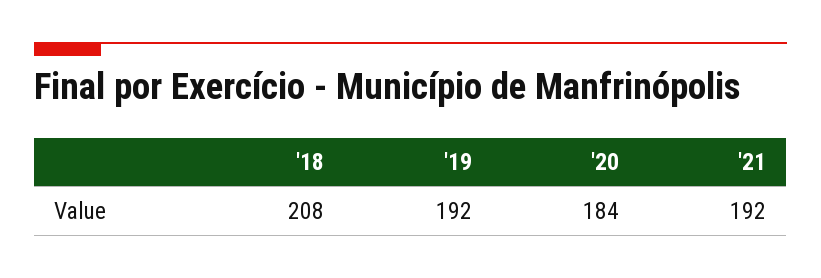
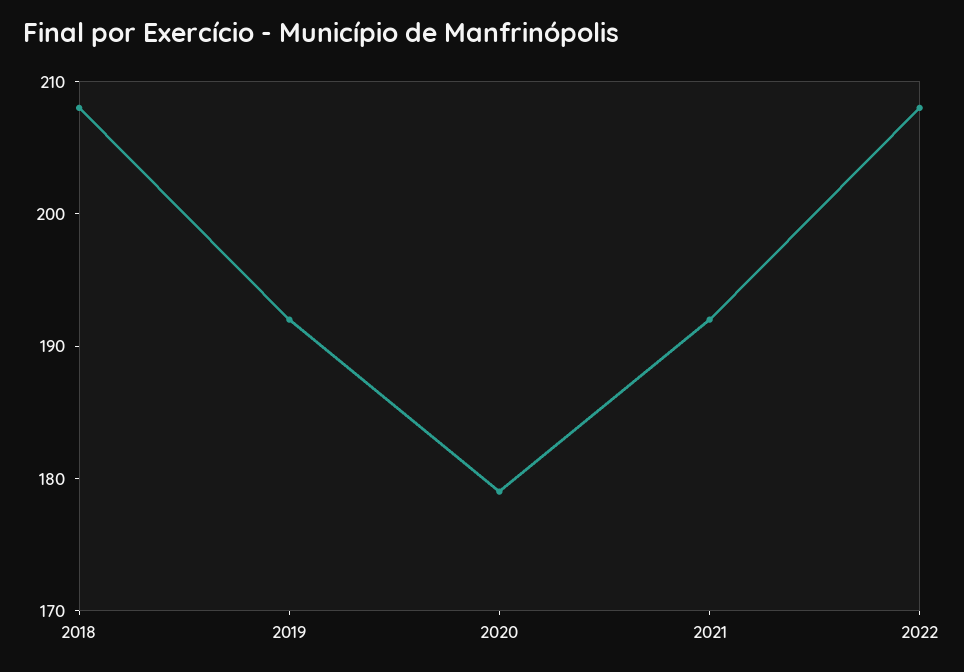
'20: 184 -> 179
2022: none -> 208

